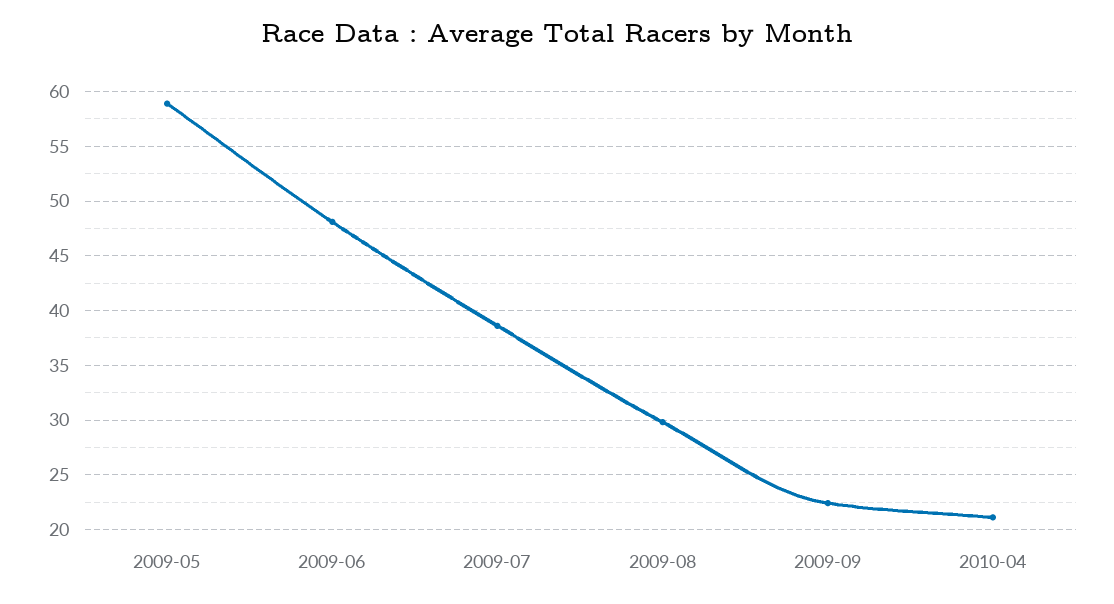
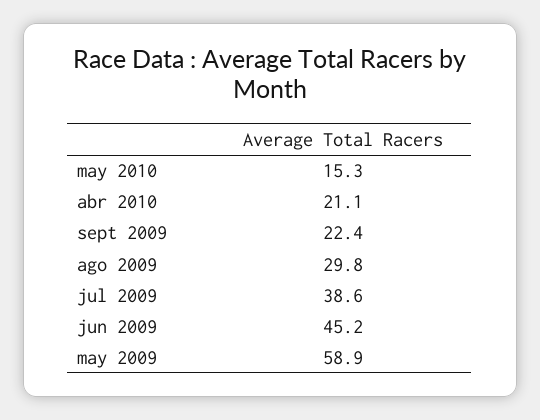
2009-06: 48 -> 45.2
may 2010: none -> 15.3

